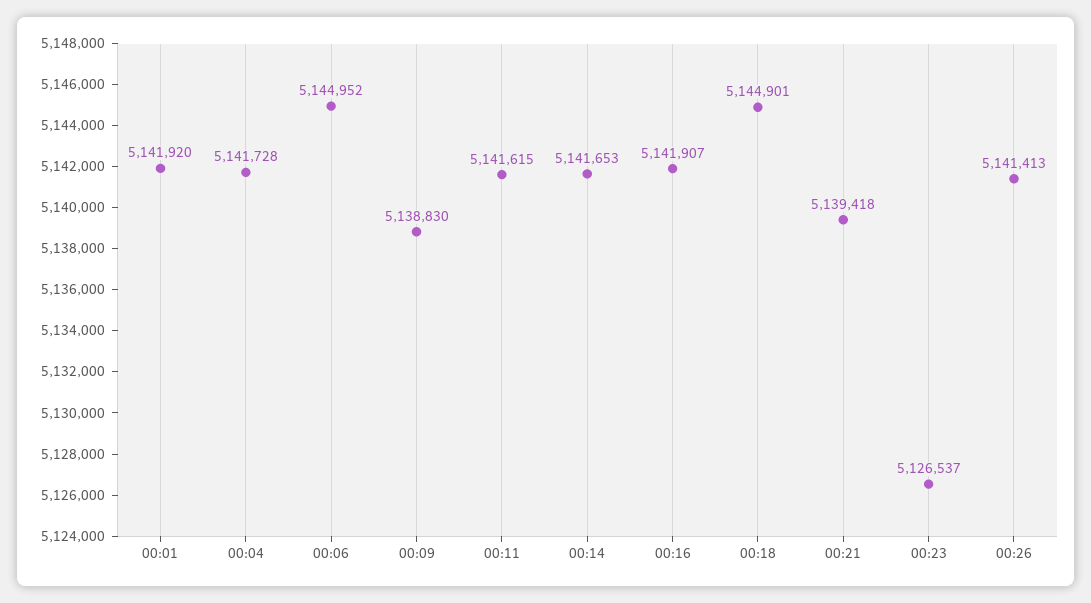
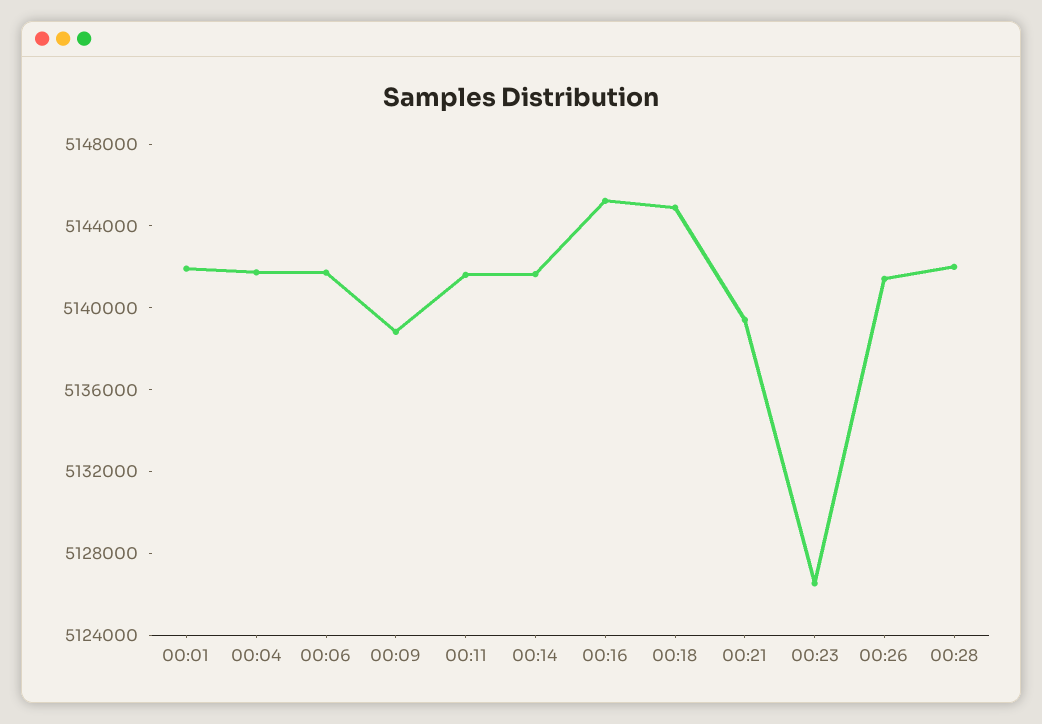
00:06: 5144952 -> 5142000
00:16: 5141907 -> 5145000
00:28: none -> 5142000

